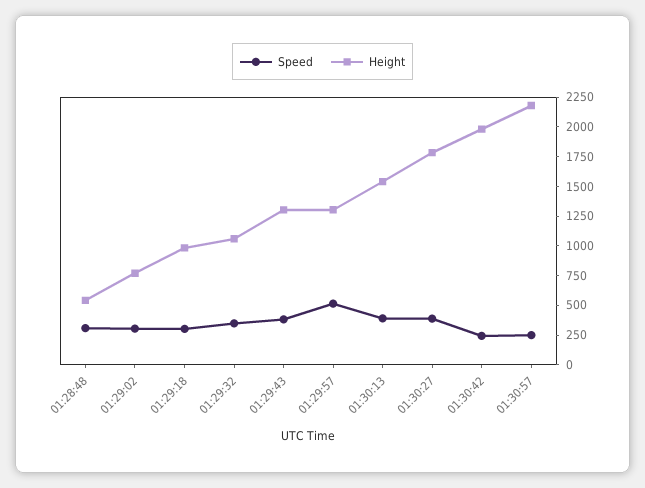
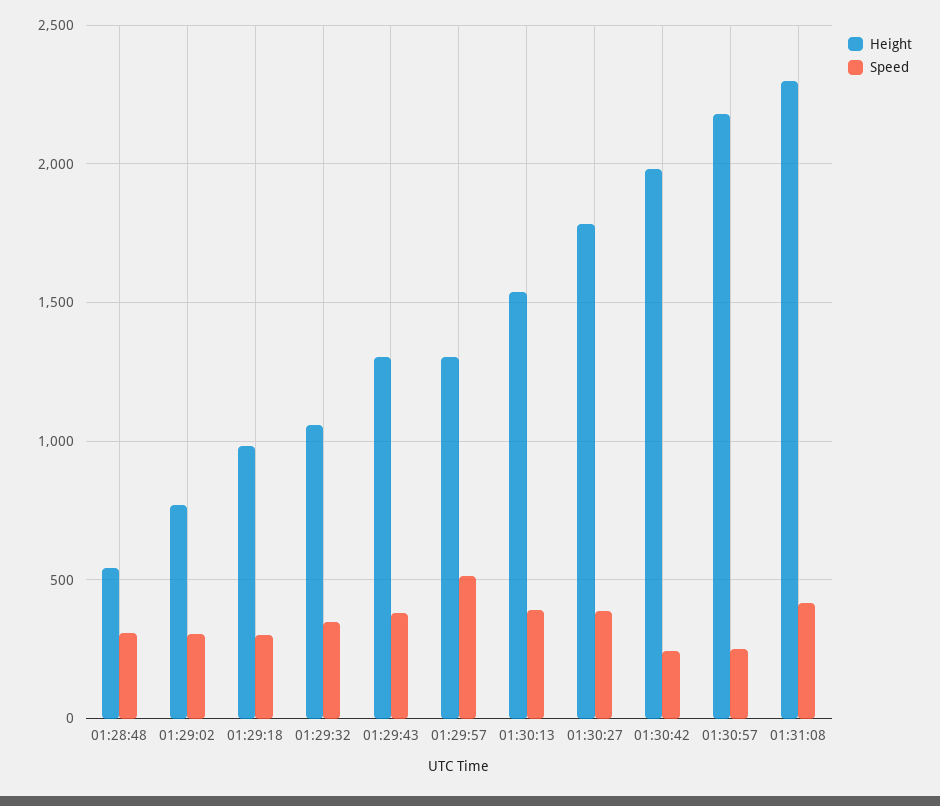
Height, 01:31:08: none -> 2300
Speed, 01:31:08: none -> 400

